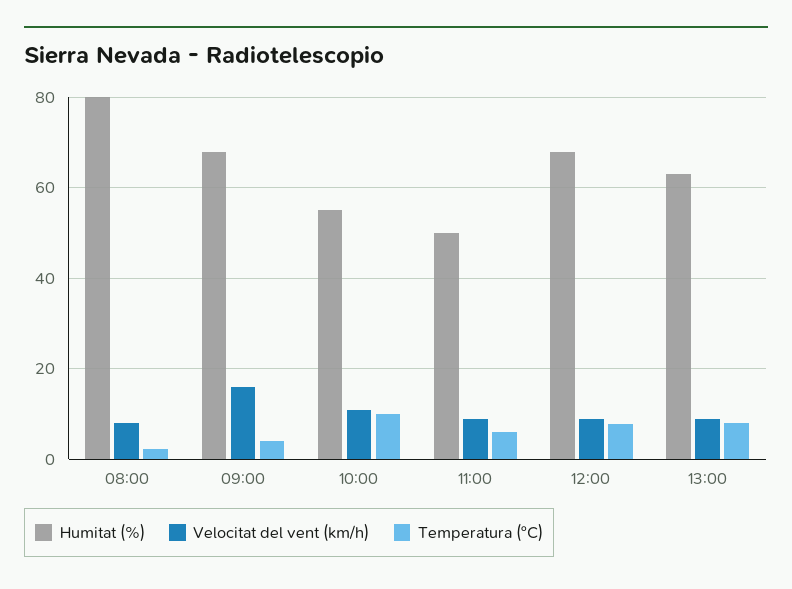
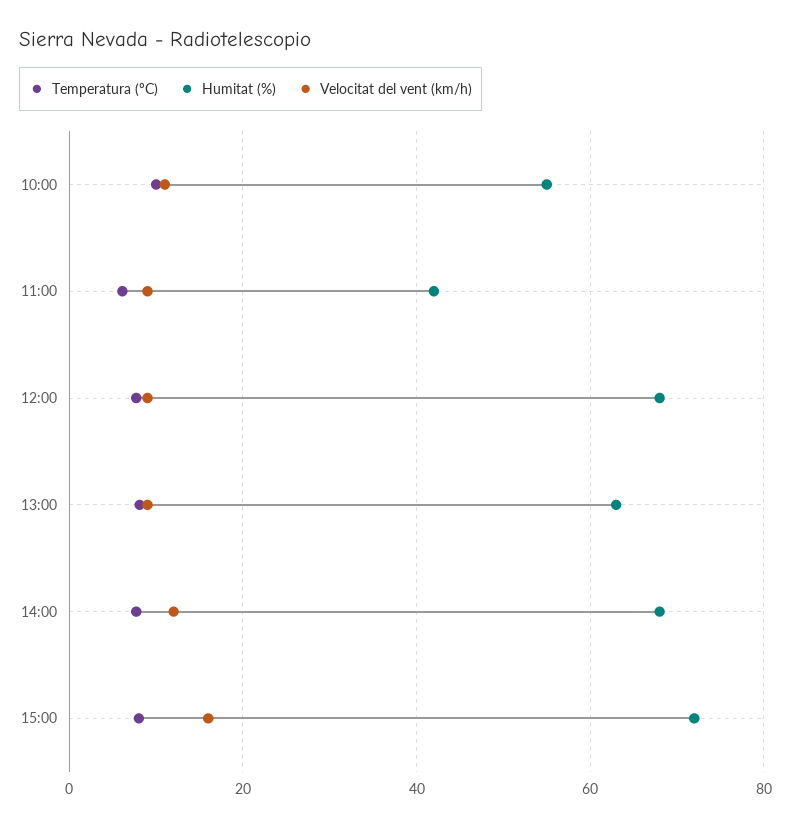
Humitat (%), 08:00: 80 -> none
Velocitat del vent (km/h), 08:00: 8 -> none
Temperatura (ºC), 08:00: 2 -> none
Humitat (%), 09:00: 68 -> none
Velocitat del vent (km/h), 09:00: 16 -> none
Temperatura (ºC), 09:00: 4 -> none
Humitat (%), 11:00: 50 -> 42
Temperatura (ºC), 14:00: none -> 8
Humitat (%), 14:00: none -> 68
Velocitat del vent (km/h), 14:00: none -> 12
Temperatura (ºC), 15:00: none -> 8
Humitat (%), 15:00: none -> 72
Velocitat del vent (km/h), 15:00: none -> 16

